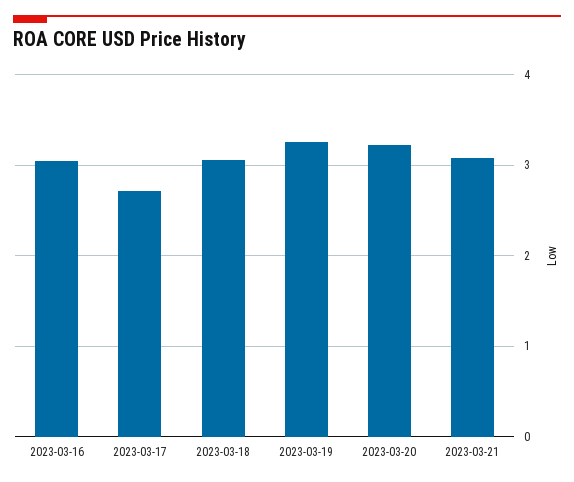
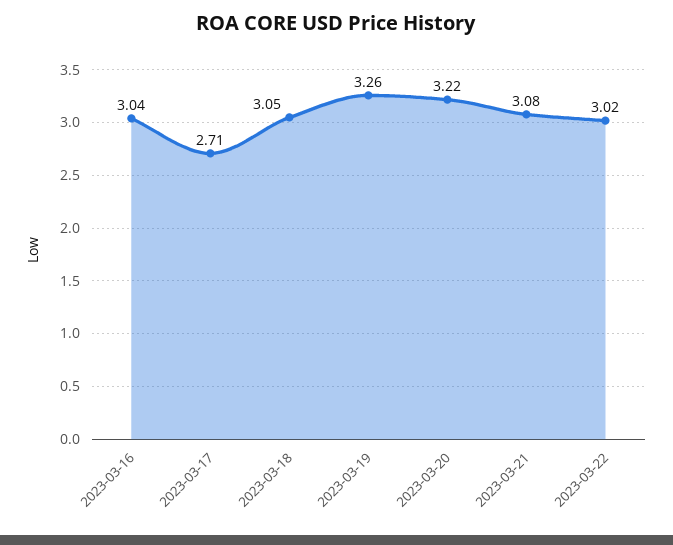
2023-03-22: none -> 3.02

